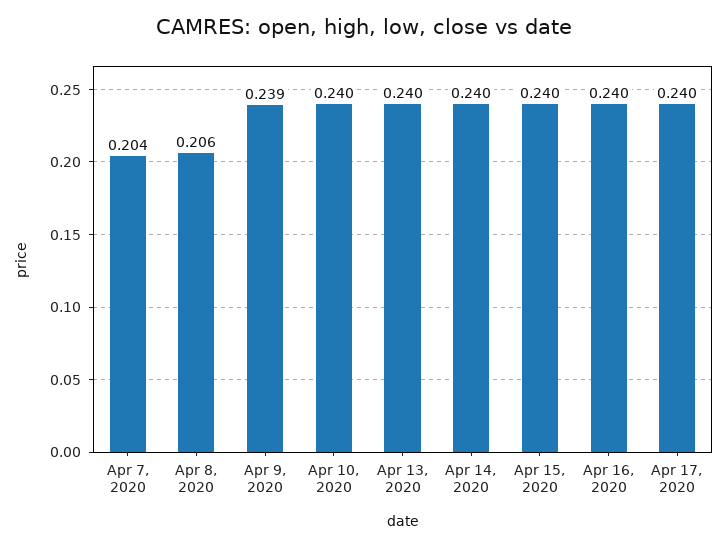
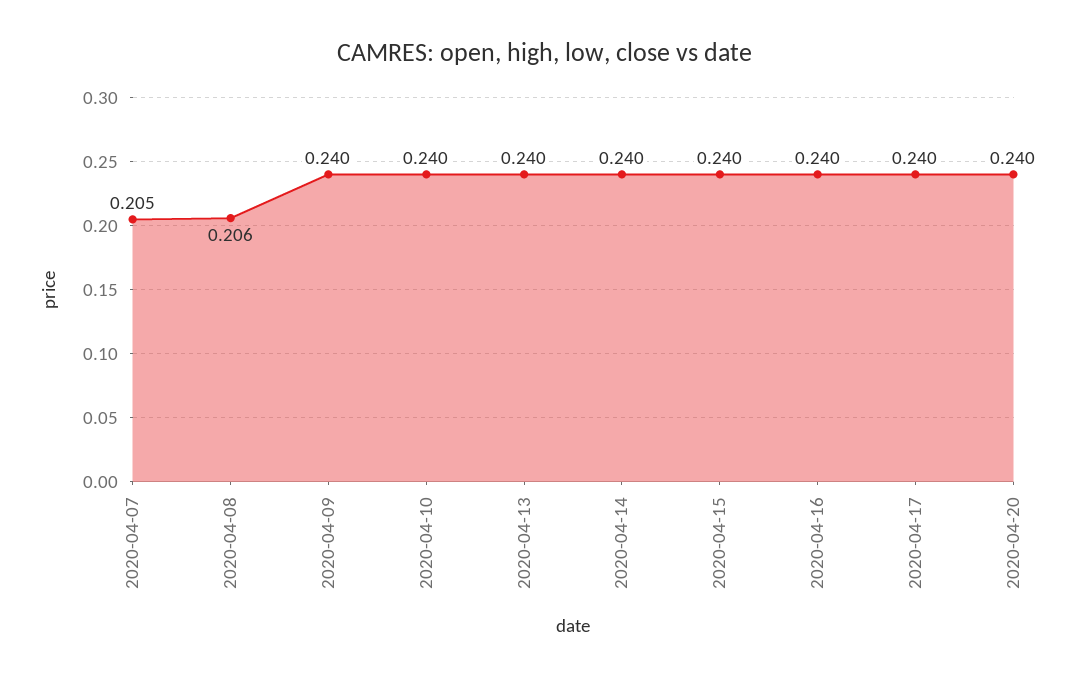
Apr 7, 2020: 0.204 -> 0.205
Apr 9, 2020: 0.239 -> 0.24
2020-04-20: none -> 0.24

